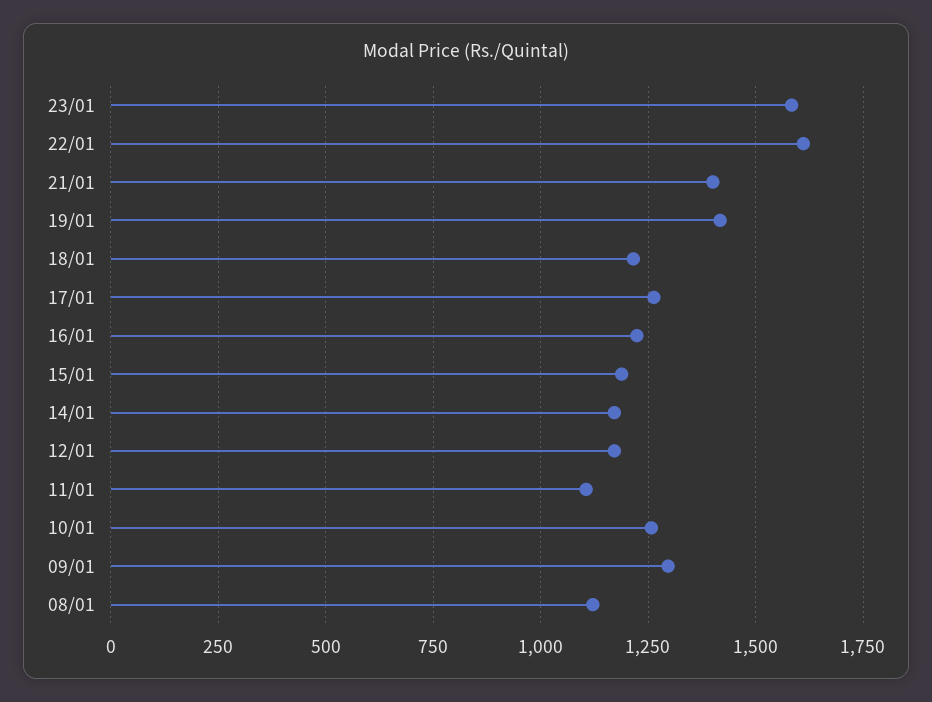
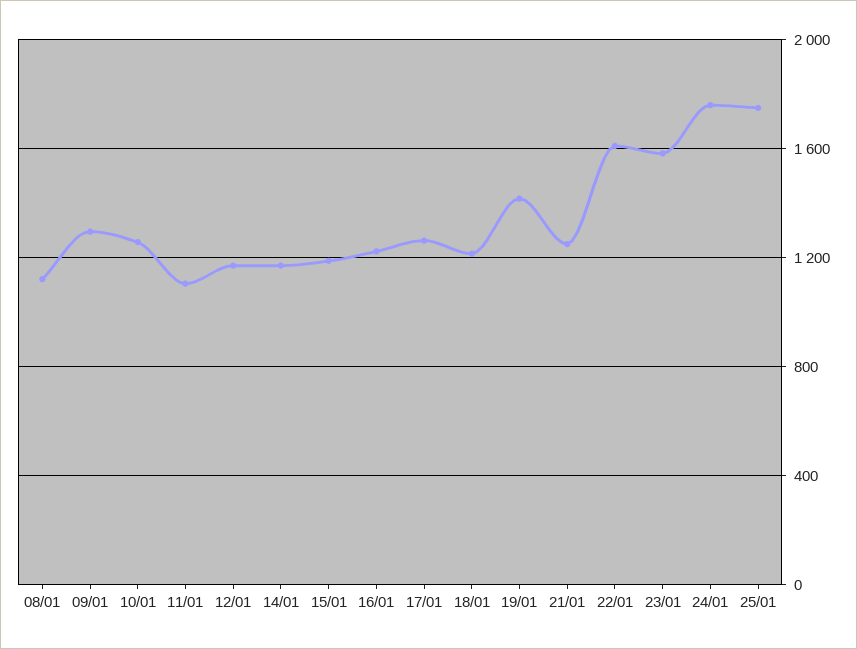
21/01: 1400 -> 1250
24/01: none -> 1750
25/01: none -> 1750

